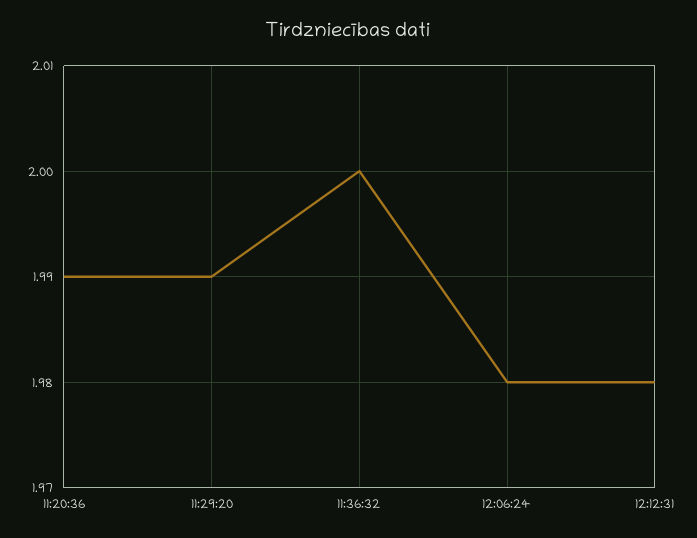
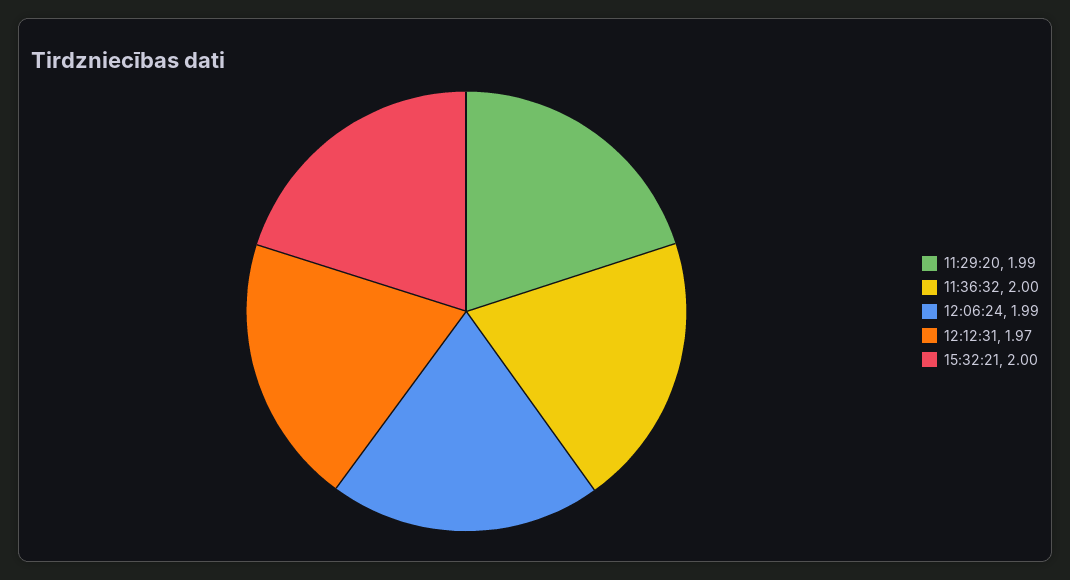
11:20:36: 1.99 -> none
12:06:24: 1.98 -> 1.99
12:12:31: 1.98 -> 1.97
15:32:21: none -> 2

